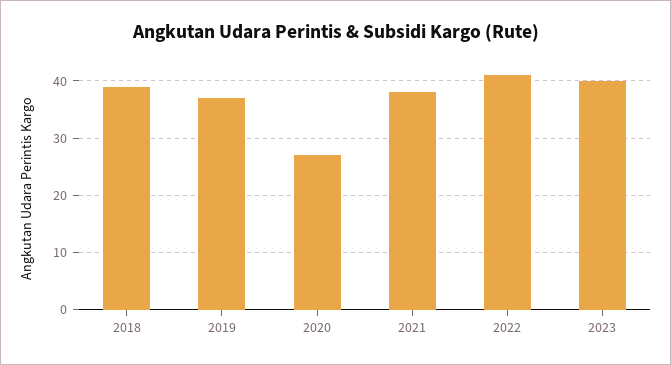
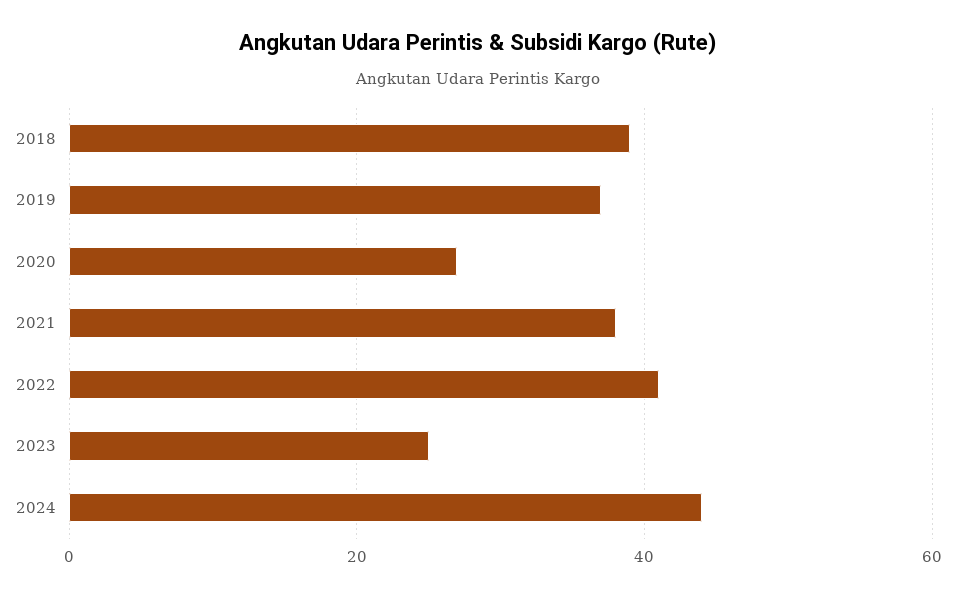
2023: 40 -> 25
2024: none -> 45

